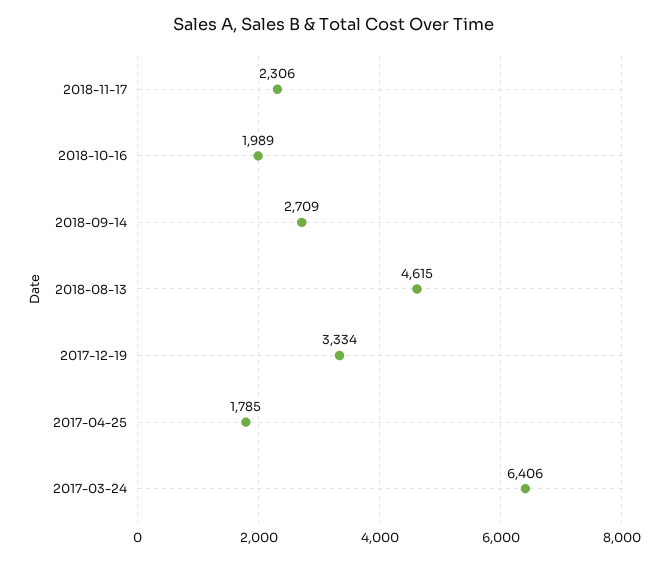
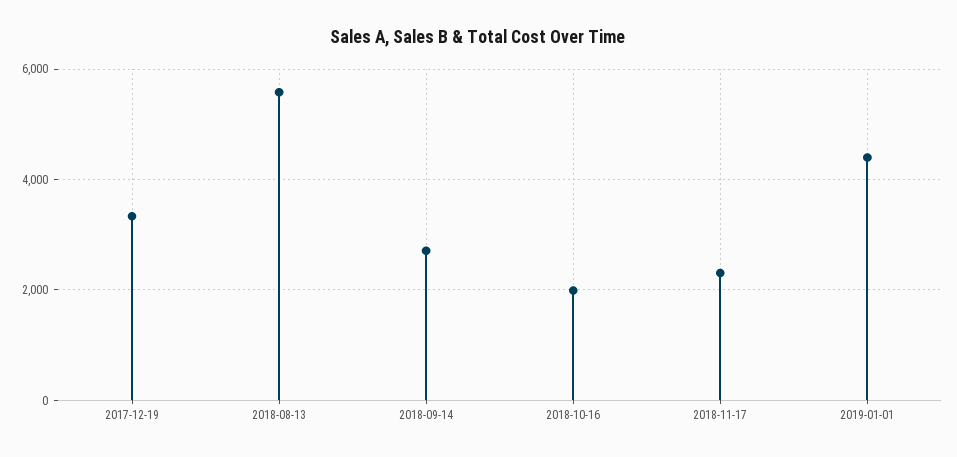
2018-08-13: 4615 -> 5600
2017-04-25: 1785 -> none
2017-03-24: 6406 -> none
2019-01-01: none -> 4400

